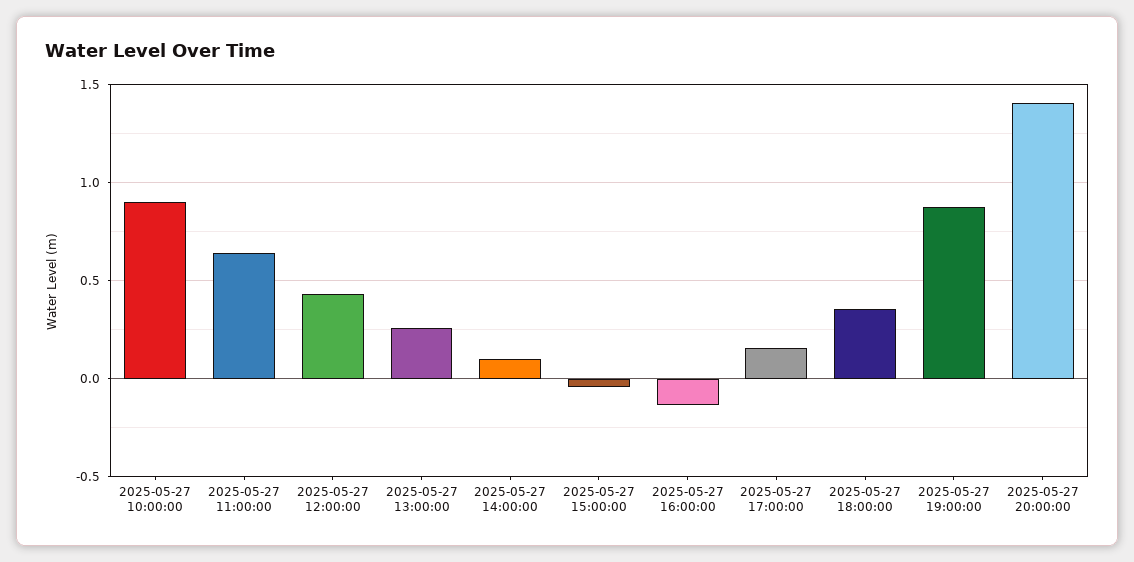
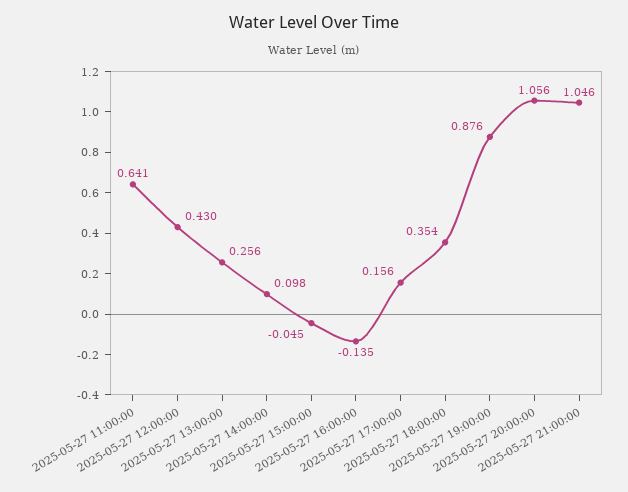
2025-05-27 10:00:00: 0.9 -> none
2025-05-27 20:00:00: 1.4 -> 1.056
2025-05-27 21:00:00: none -> 1.046

